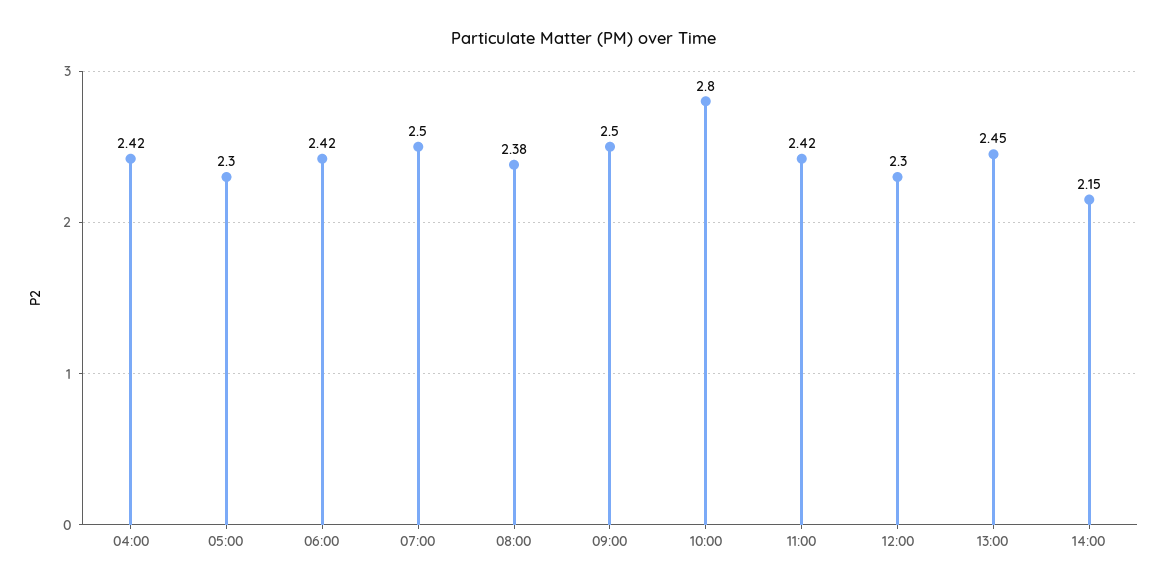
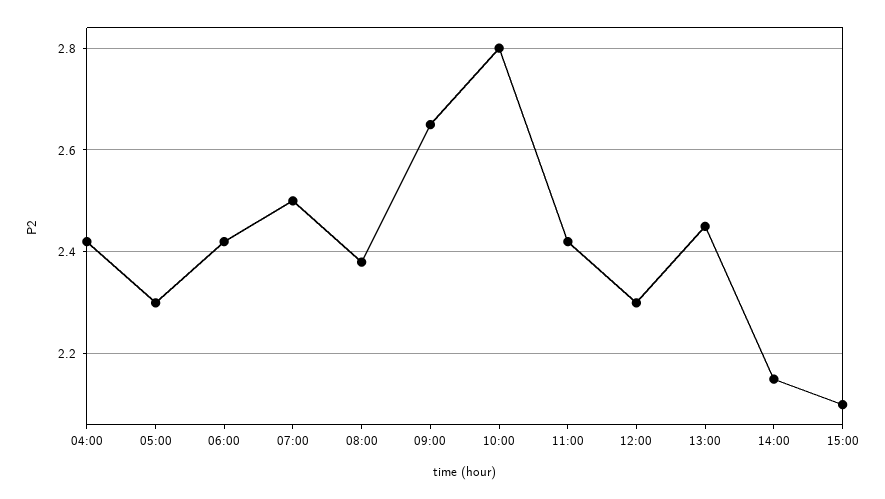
09:00: 2.5 -> 2.65
15:00: none -> 2.1

